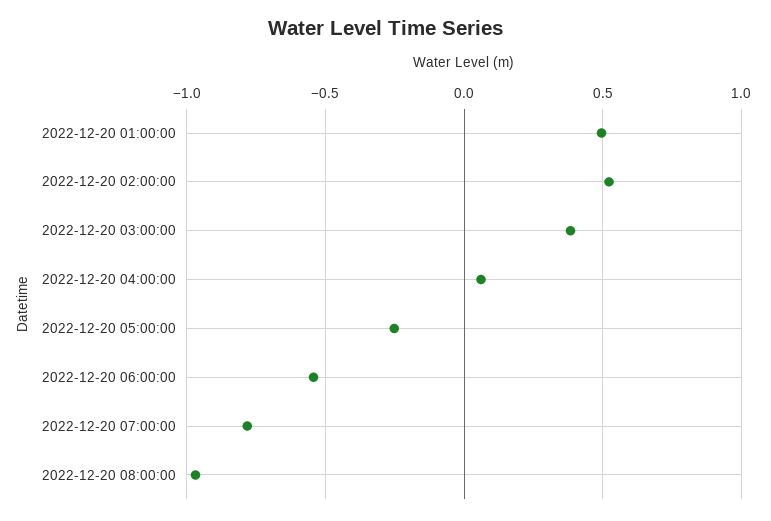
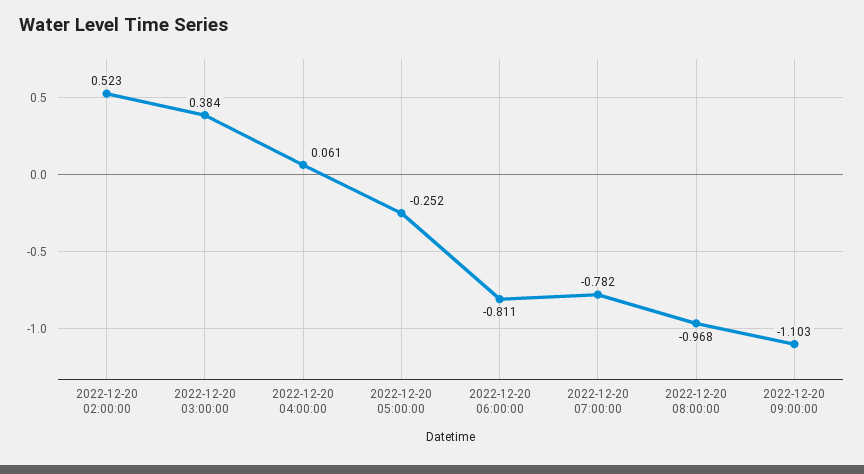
2022-12-20 01:00:00: 0.5 -> none
2022-12-20 06:00:00: -0.55 -> -0.811
2022-12-20 09:00:00: none -> -1.103

